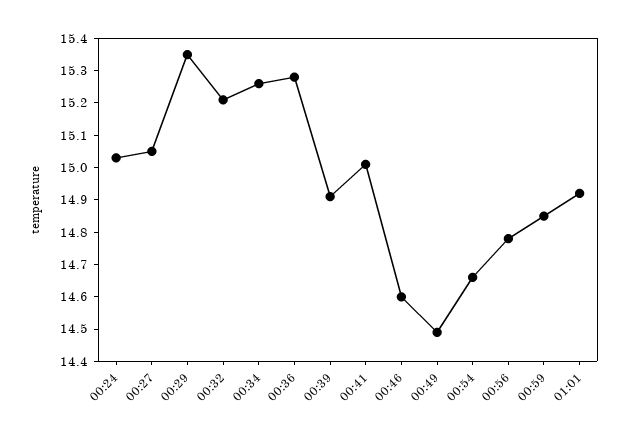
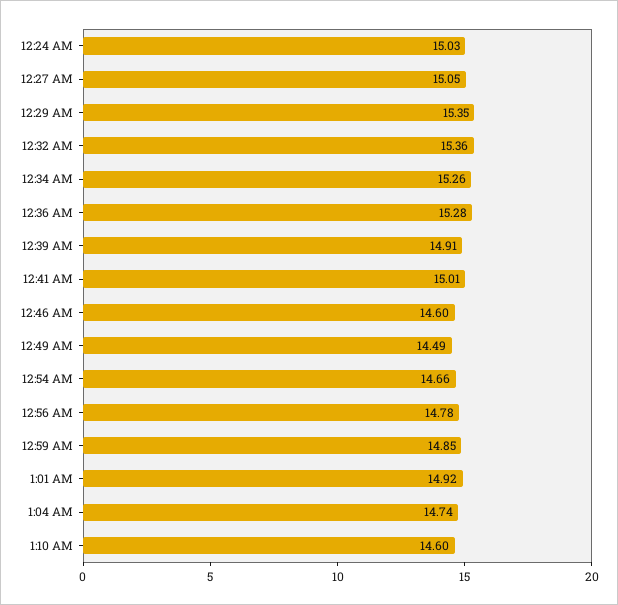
00:32: 15.2 -> 15.36
1:04 AM: none -> 14.74
1:10 AM: none -> 14.6

